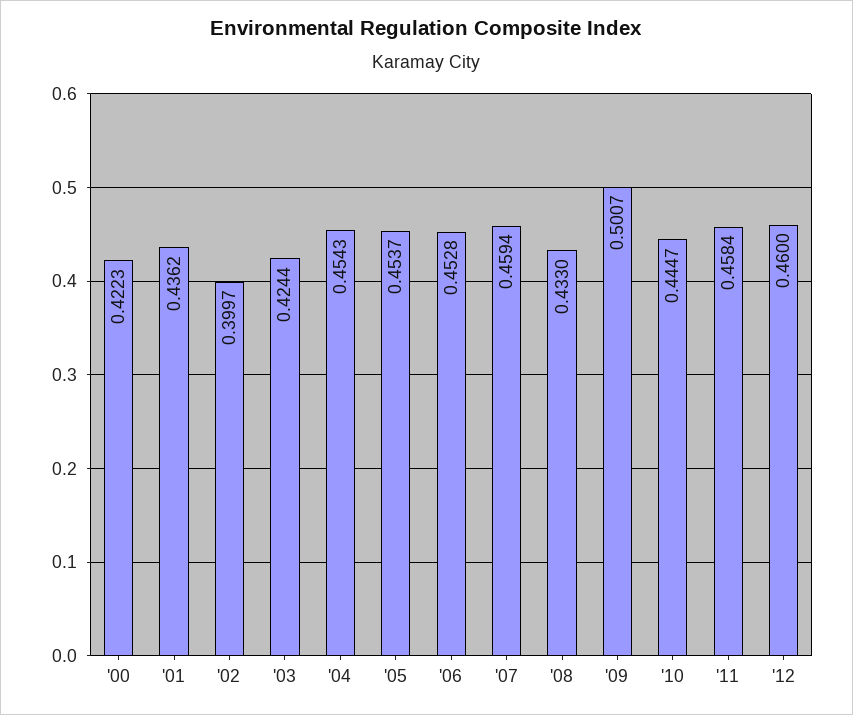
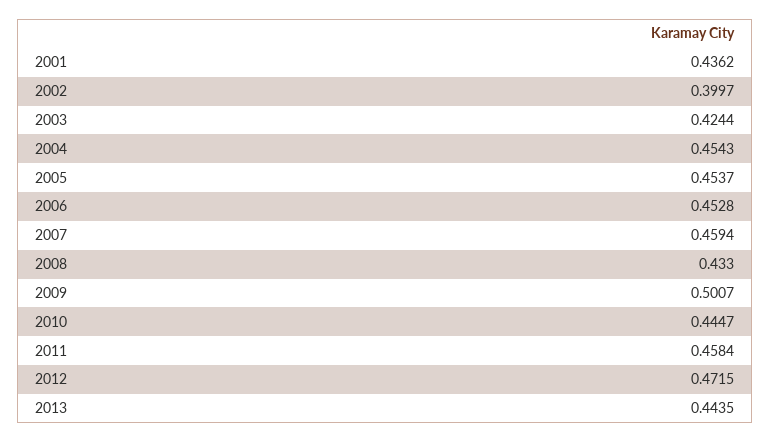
'00: 0.4223 -> none
'12: 0.46 -> 0.4715
2013: none -> 0.4435

